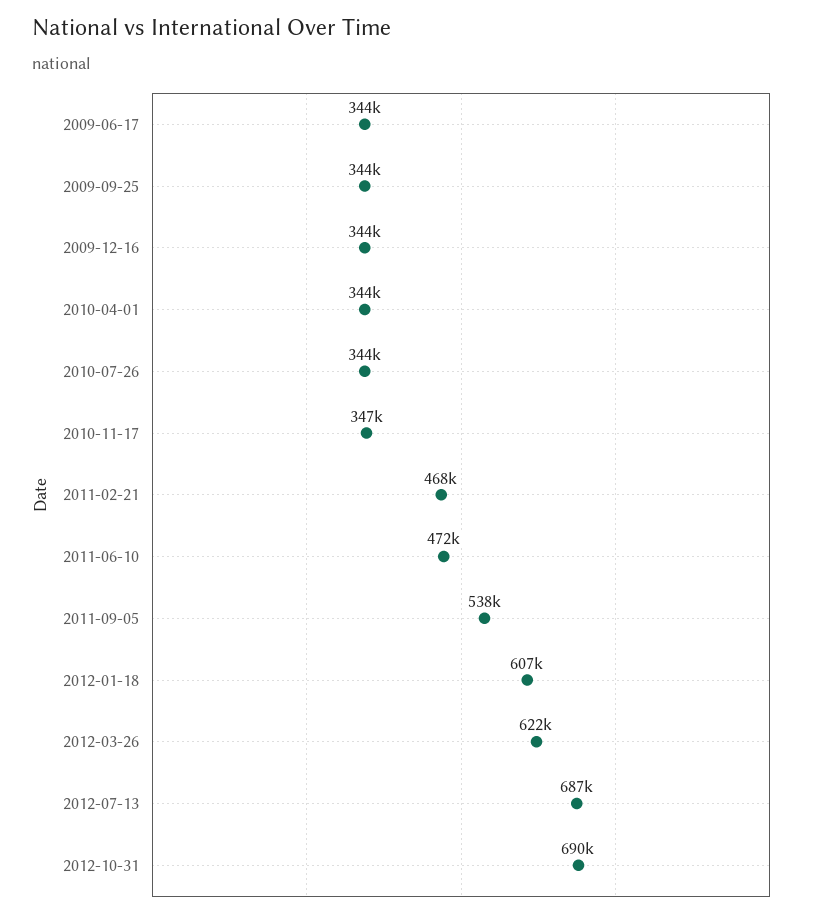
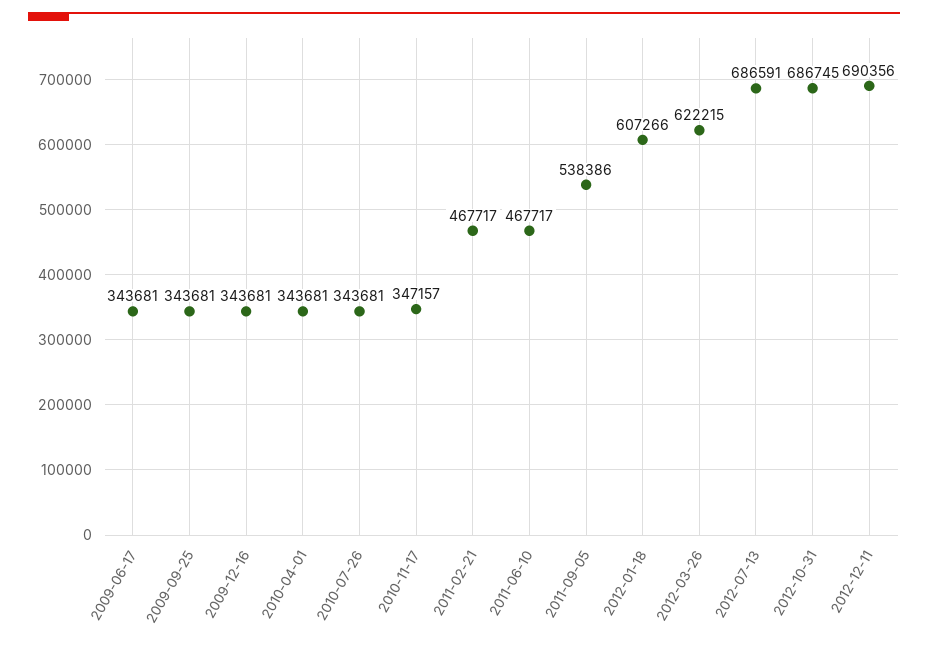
2011-06-10: 472000 -> 467717
2012-10-31: 690000 -> 686745
2012-12-11: none -> 690356

